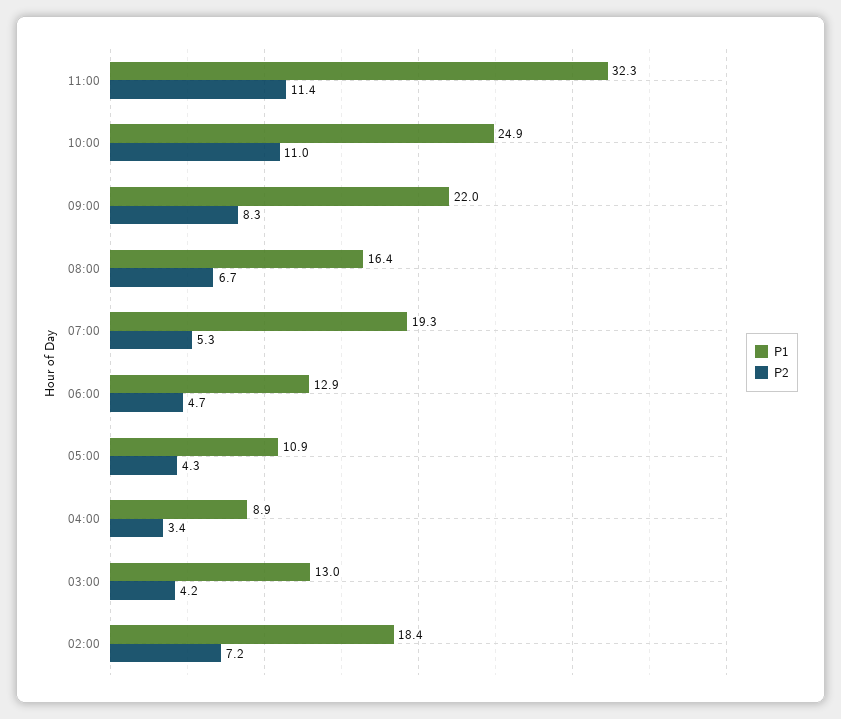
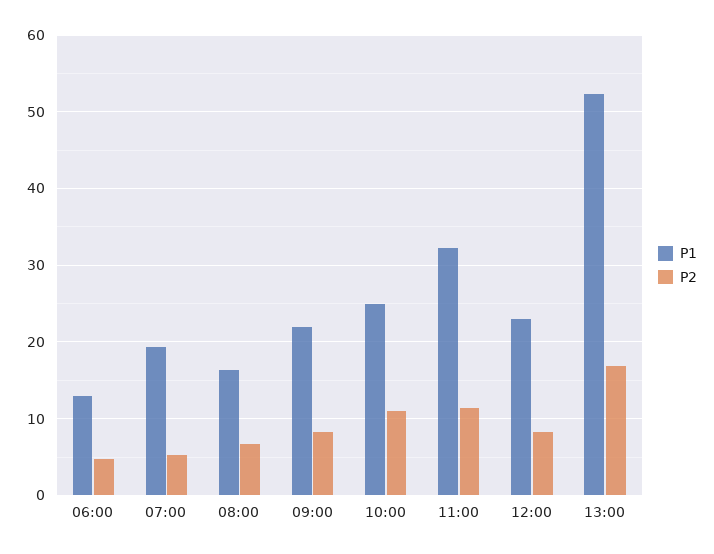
P1, 05:00: 10.9 -> none
P2, 05:00: 4.3 -> none
P1, 04:00: 8.9 -> none
P2, 04:00: 3.4 -> none
P1, 03:00: 13 -> none
P2, 03:00: 4.2 -> none
P1, 02:00: 18.4 -> none
P2, 02:00: 7.2 -> none
P1, 12:00: none -> 23
P2, 12:00: none -> 8
P1, 13:00: none -> 52
P2, 13:00: none -> 17

